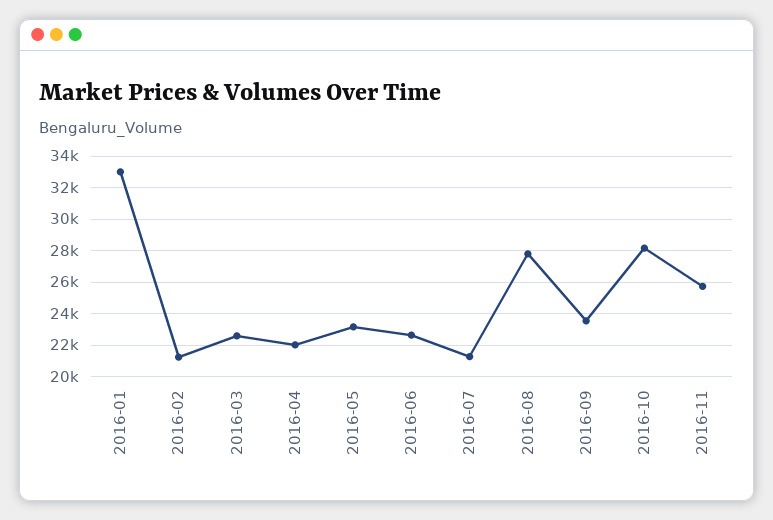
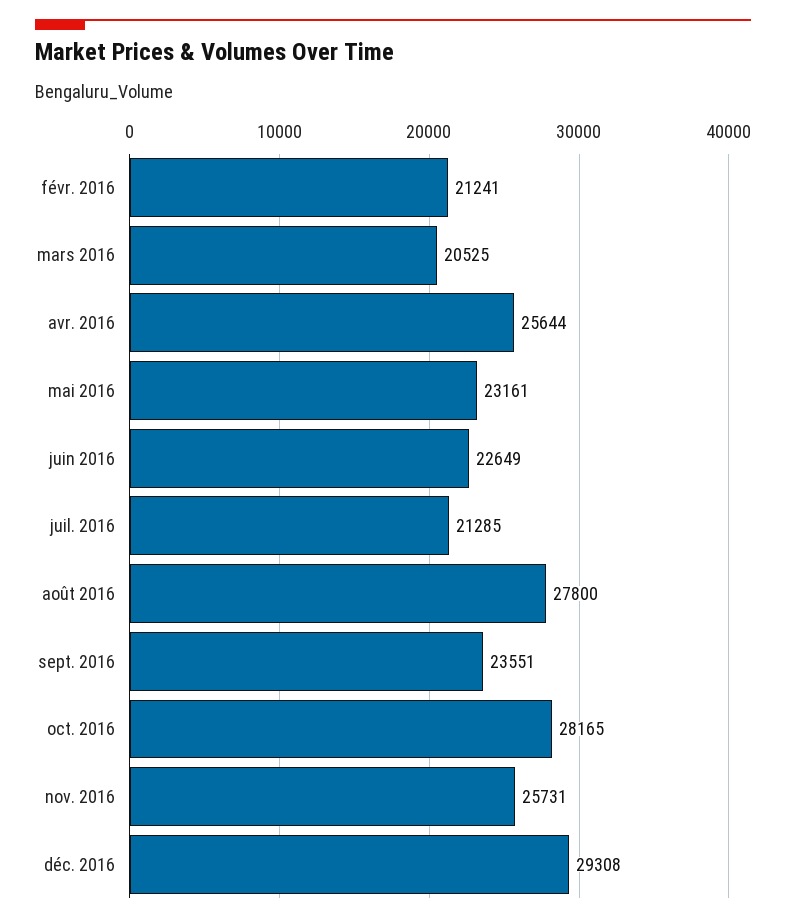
2016-01: 33000 -> none
2016-03: 22500 -> 20525
2016-04: 22000 -> 25644
déc. 2016: none -> 29308

